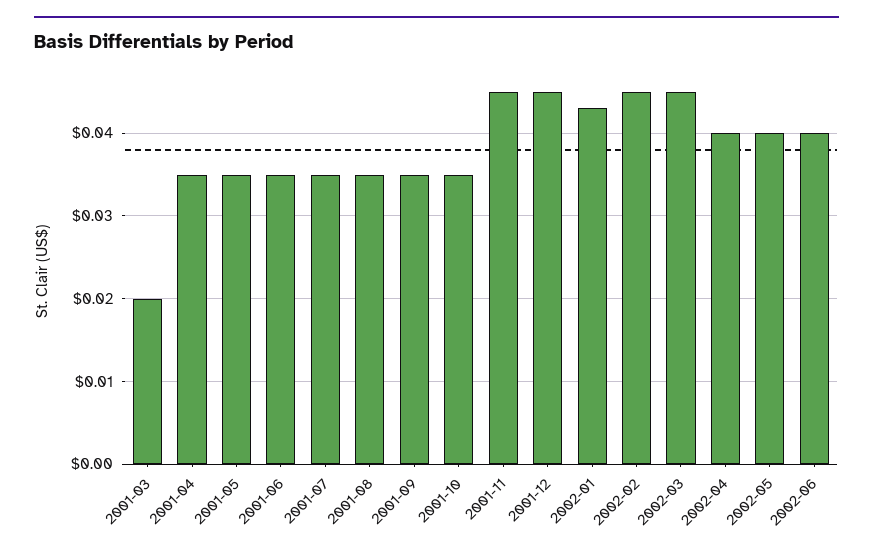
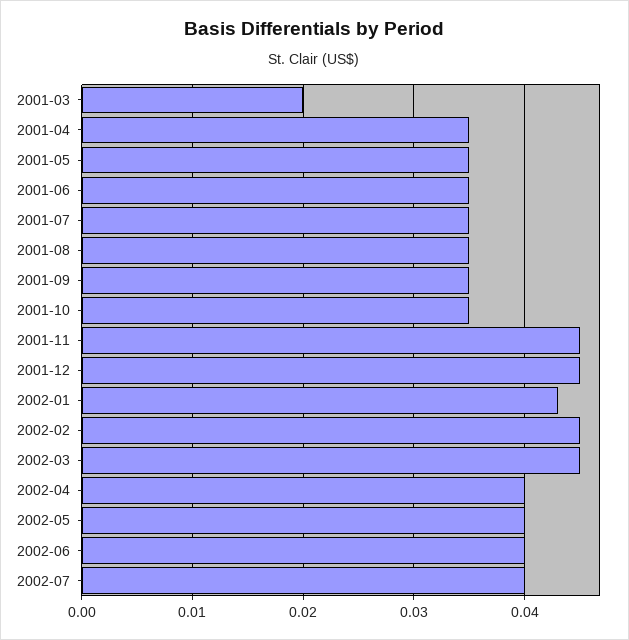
2002-07: none -> 0.04

